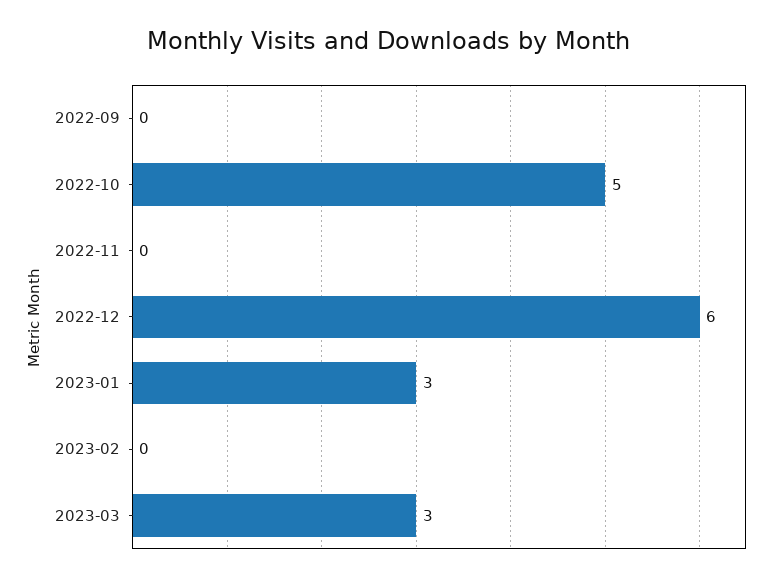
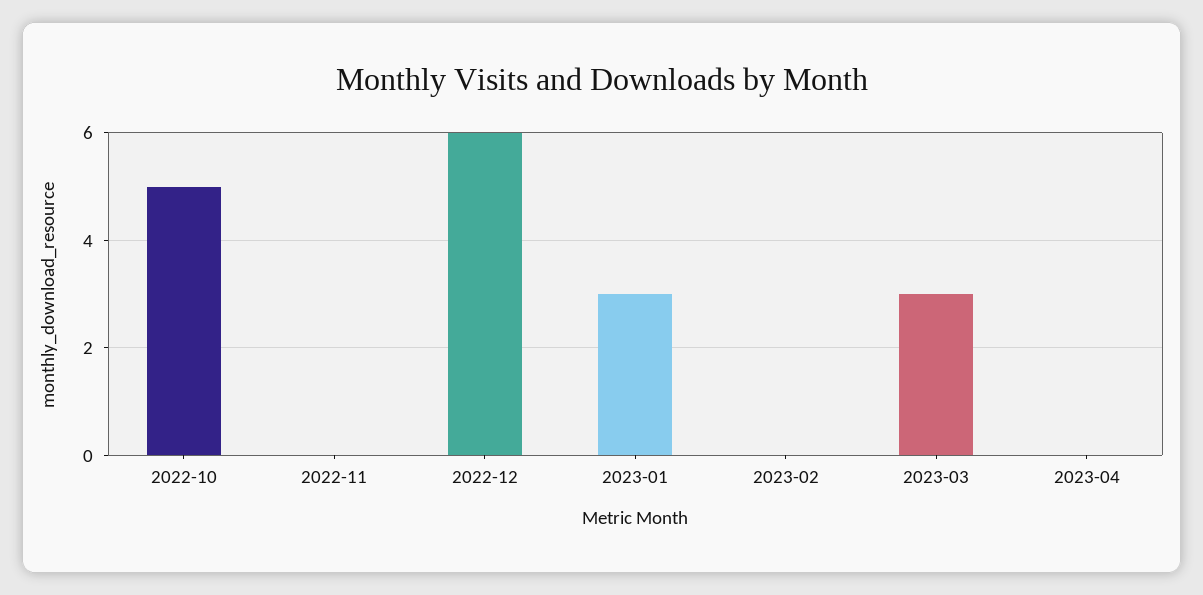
2022-09: 0 -> none
2023-04: none -> 0

